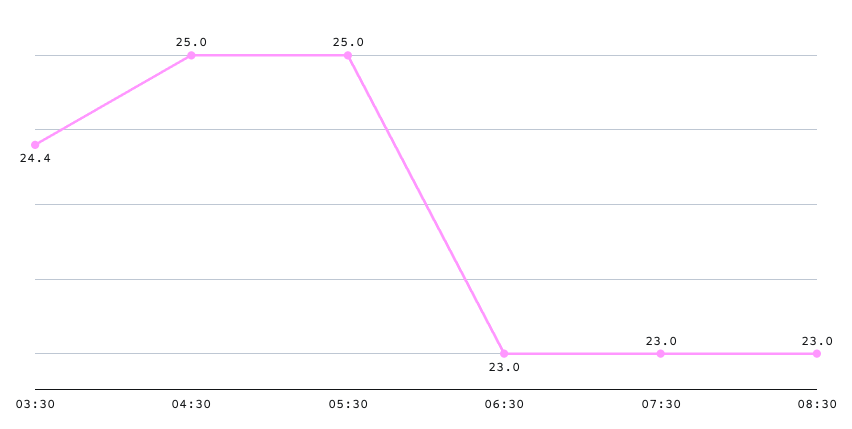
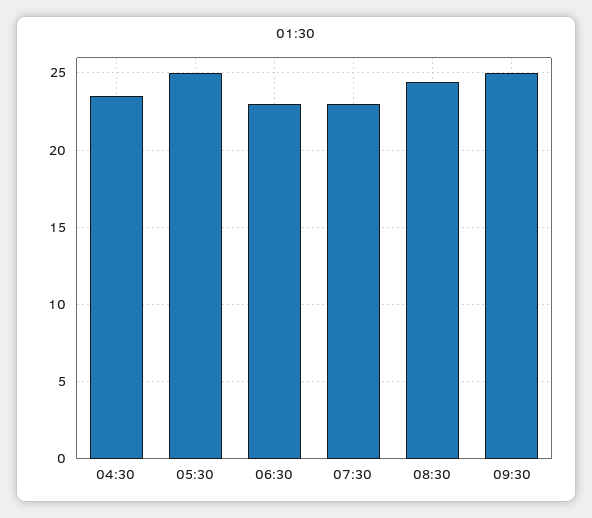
03:30: 24.4 -> none
04:30: 25 -> 23.5
08:30: 23 -> 24.5
09:30: none -> 25

